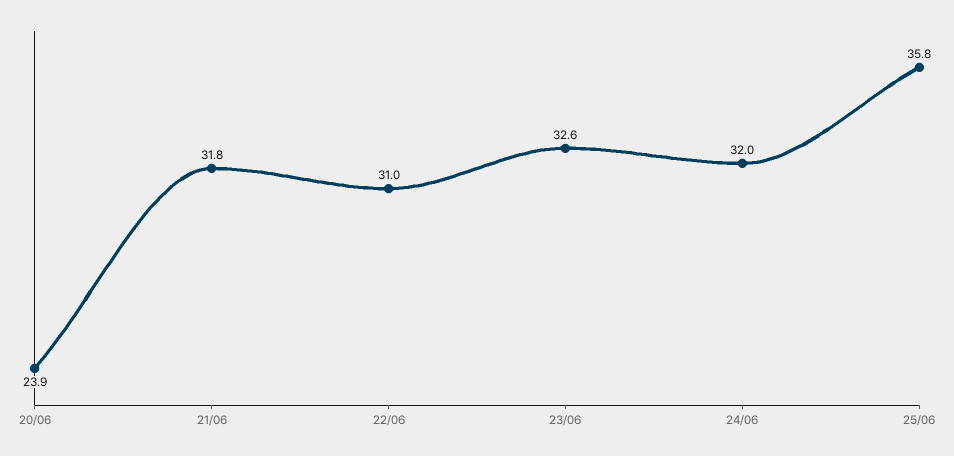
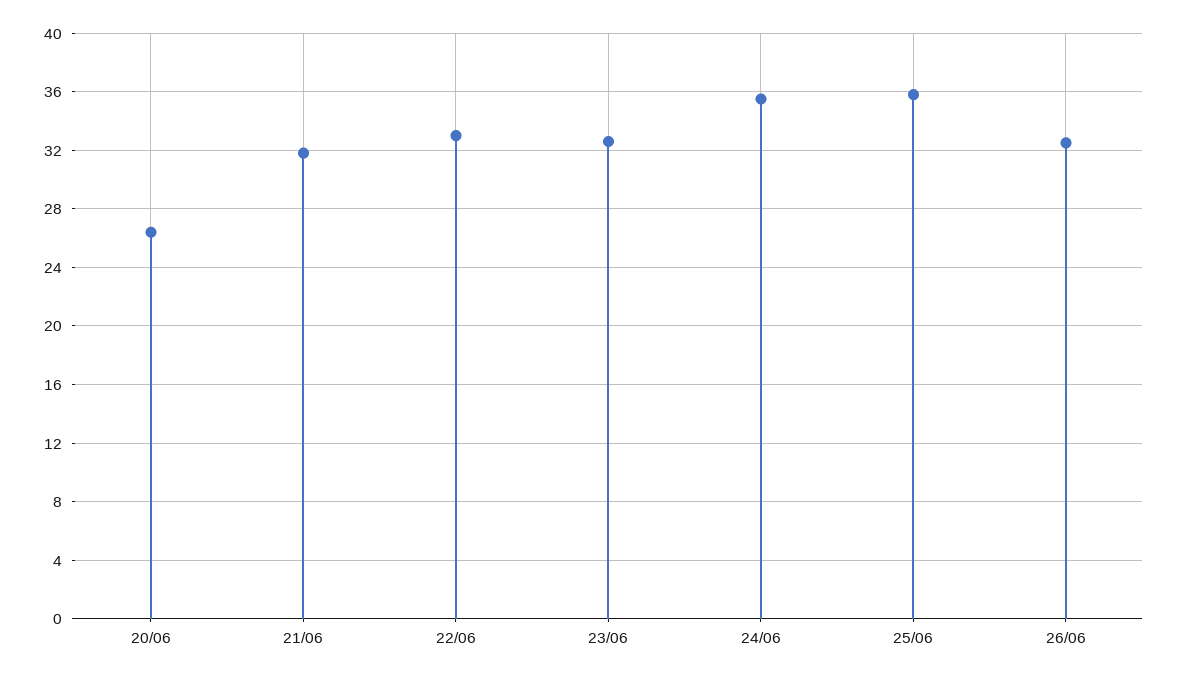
20/06: 23.9 -> 26.5
22/06: 31 -> 33
24/06: 32 -> 35.5
26/06: none -> 32.5

